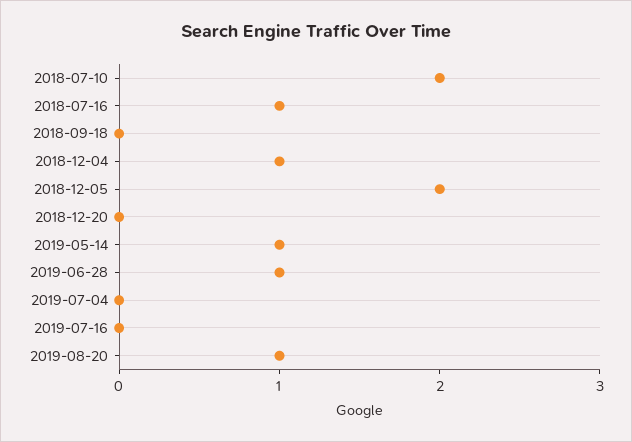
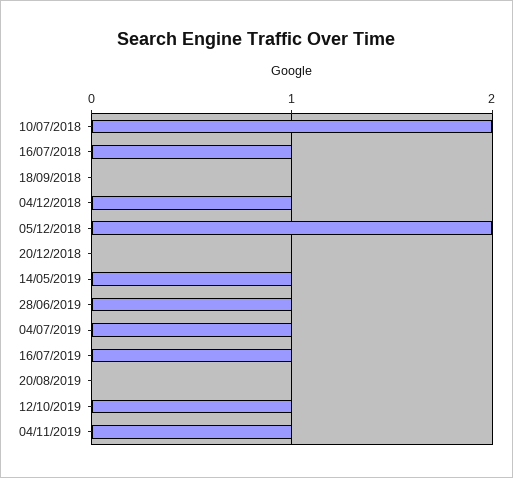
2019-07-04: 0 -> 1
2019-07-16: 0 -> 1
2019-08-20: 1 -> 0
12/10/2019: none -> 1
04/11/2019: none -> 1

